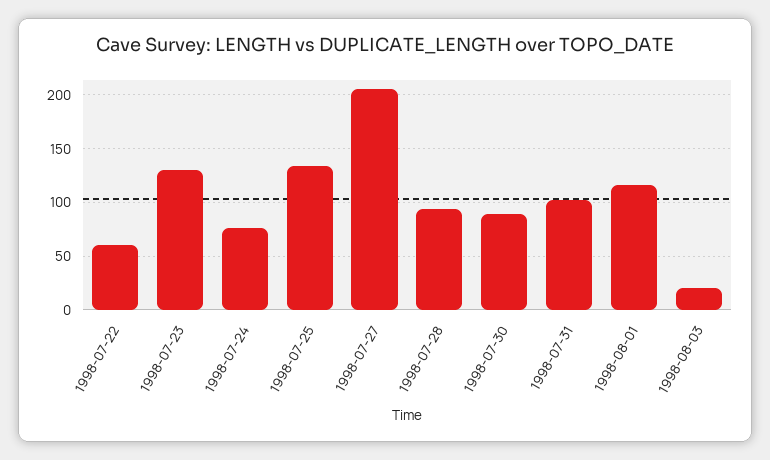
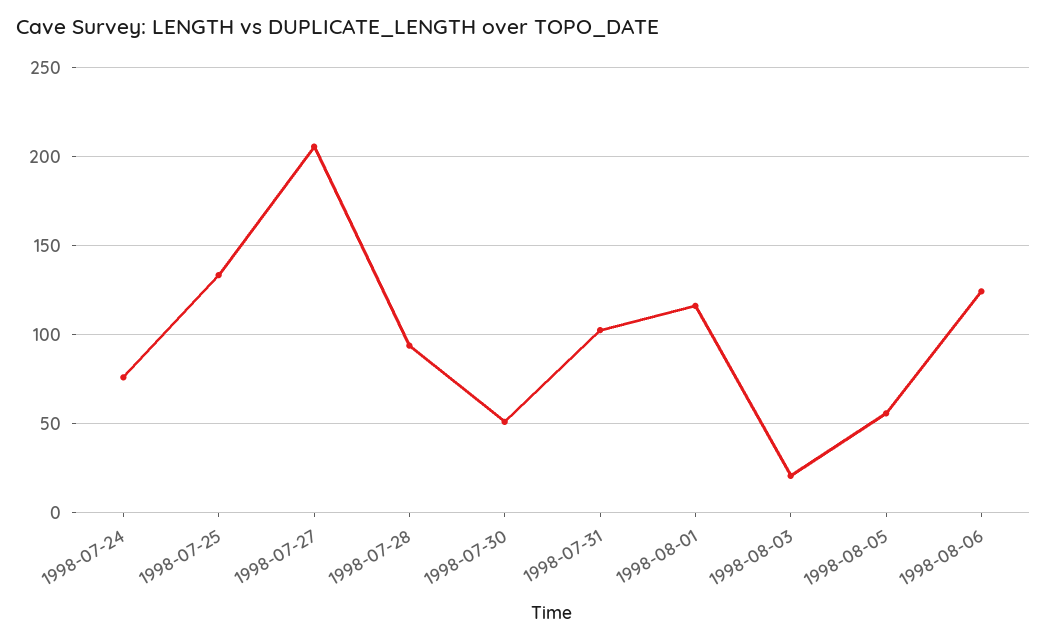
1998-07-22: 60 -> none
1998-07-23: 130 -> none
1998-07-30: 90 -> 50
1998-08-05: none -> 55
1998-08-06: none -> 125

